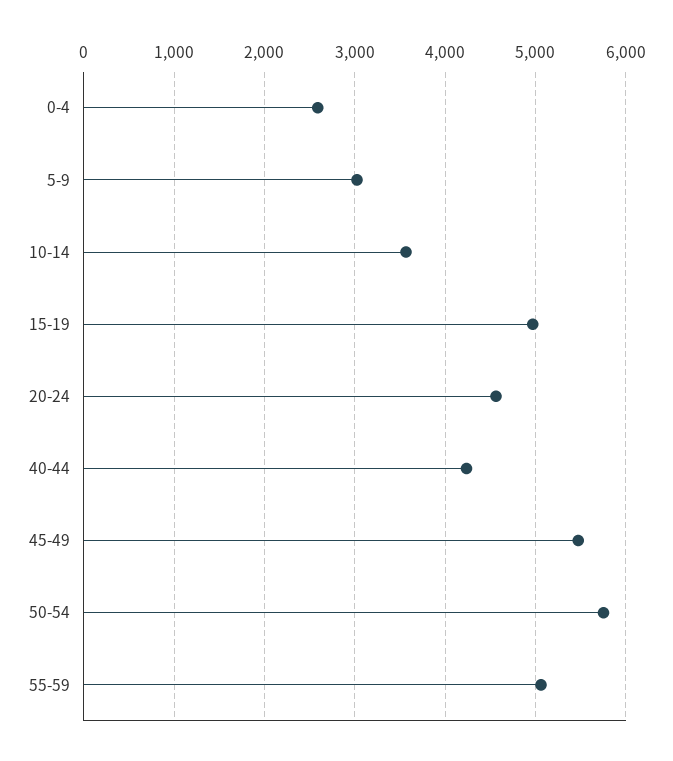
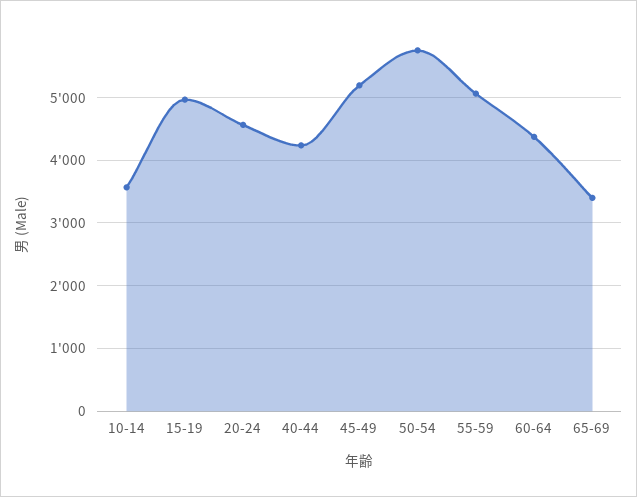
0-4: 2600 -> none
5-9: 3000 -> none
45-49: 5500 -> 5200
60-64: none -> 4400
65-69: none -> 3400

